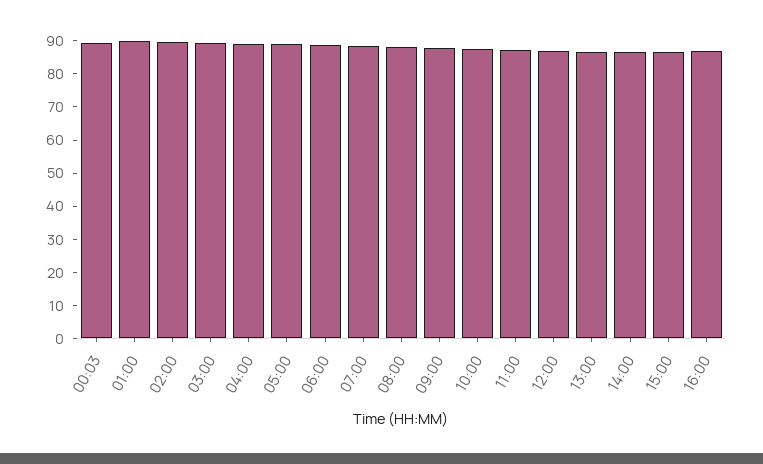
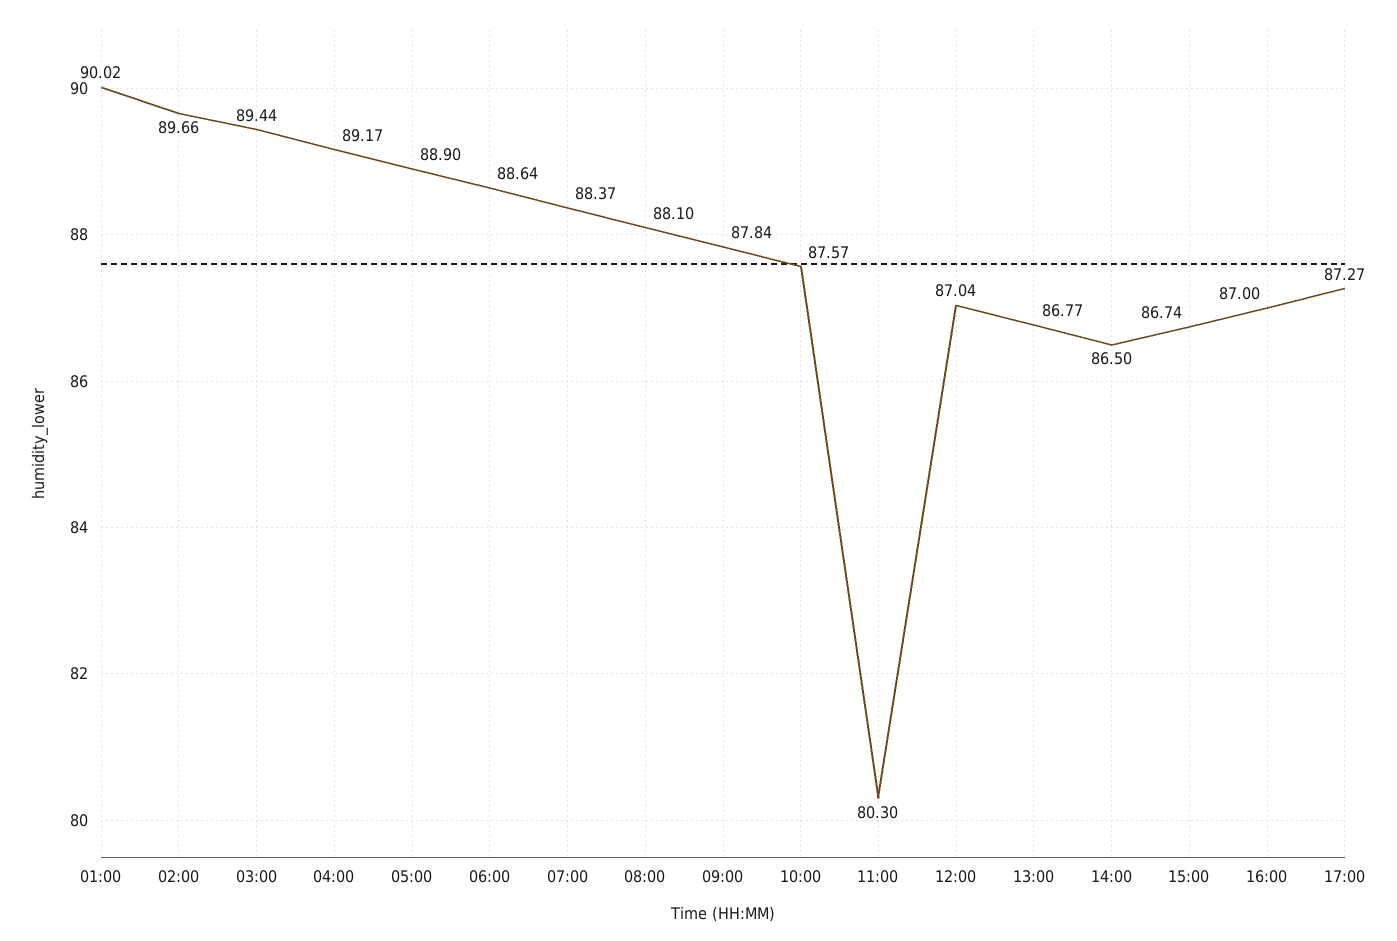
00:03: 90 -> none
11:00: 87.5 -> 80.3
17:00: none -> 87.27

